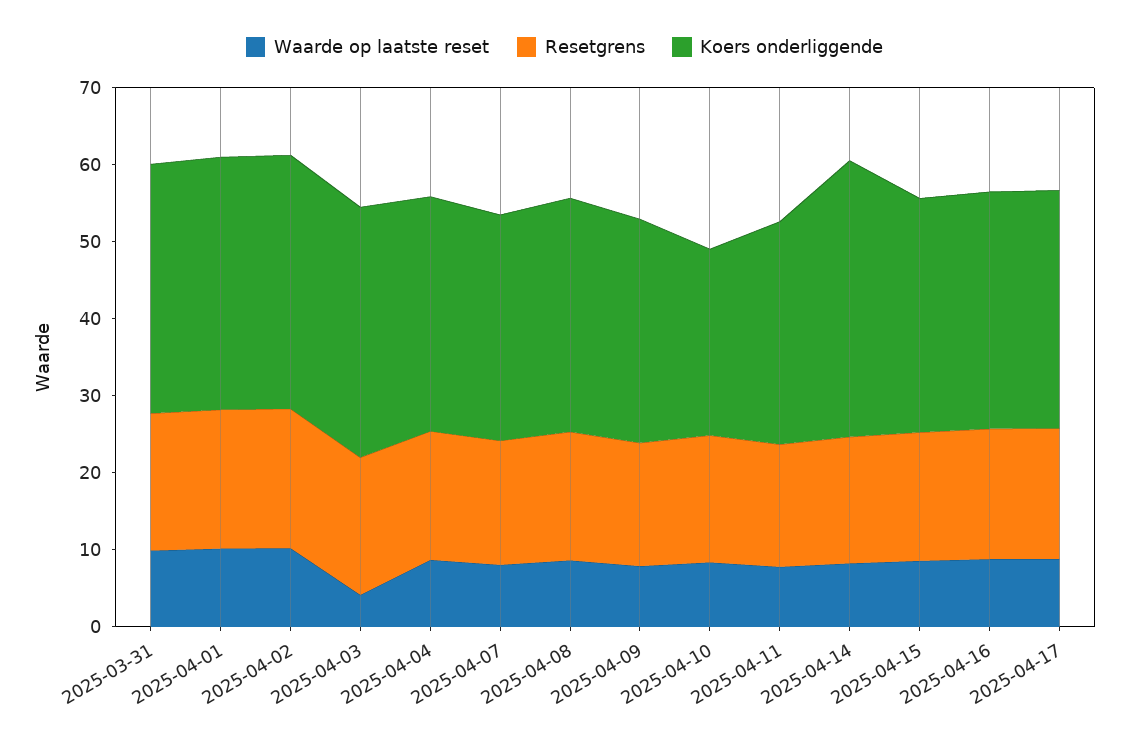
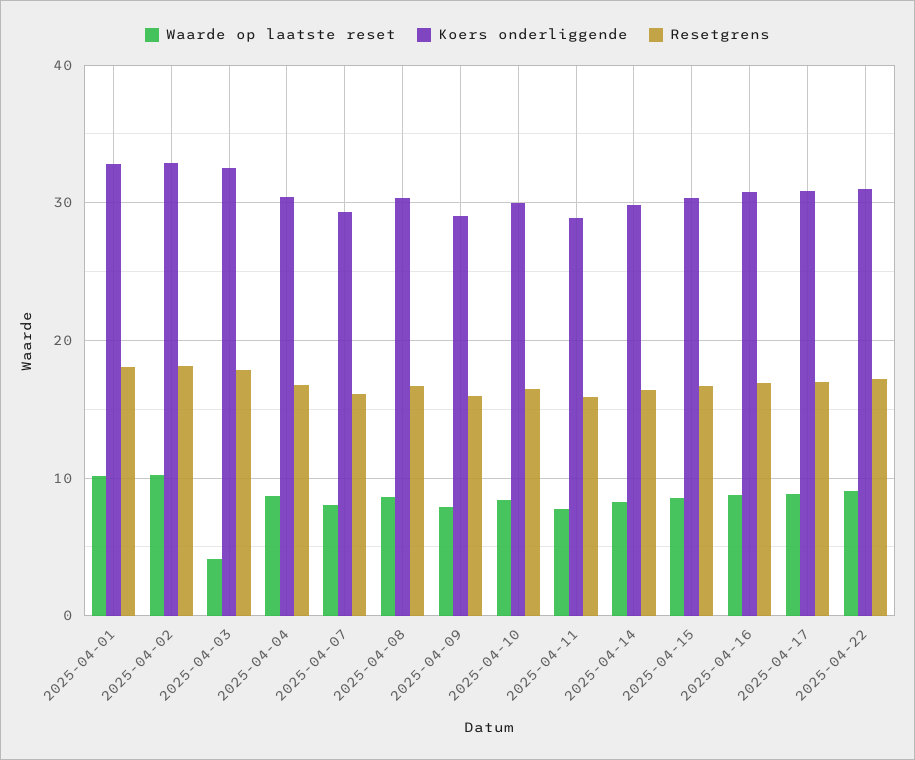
Waarde op laatste reset, 2025-03-31: 10 -> none
Resetgrens, 2025-03-31: 18 -> none
Koers onderliggende, 2025-03-31: 32 -> none
Koers onderliggende, 2025-04-10: 24 -> 30
Koers onderliggende, 2025-04-14: 36 -> 30
Waarde op laatste reset, 2025-04-22: none -> 9
Koers onderliggende, 2025-04-22: none -> 31
Resetgrens, 2025-04-22: none -> 17

